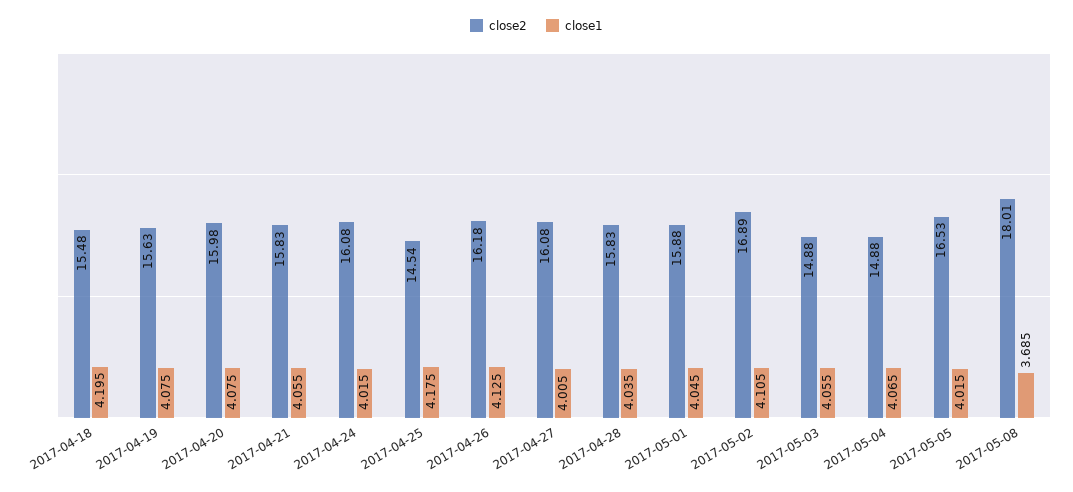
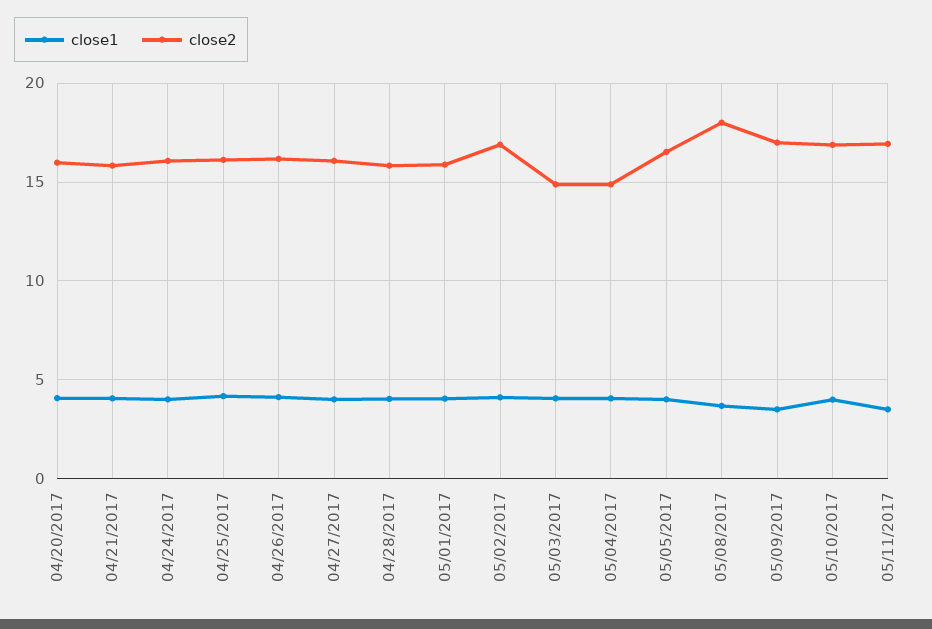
close2, 2017-04-18: 15.48 -> none
close1, 2017-04-18: 4.195 -> none
close2, 2017-04-19: 15.63 -> none
close1, 2017-04-19: 4.075 -> none
close2, 2017-04-25: 14.54 -> 16
close1, 05/09/2017: none -> 3.5
close2, 05/09/2017: none -> 17
close1, 05/10/2017: none -> 4
close2, 05/10/2017: none -> 17
close1, 05/11/2017: none -> 3.5
close2, 05/11/2017: none -> 17

